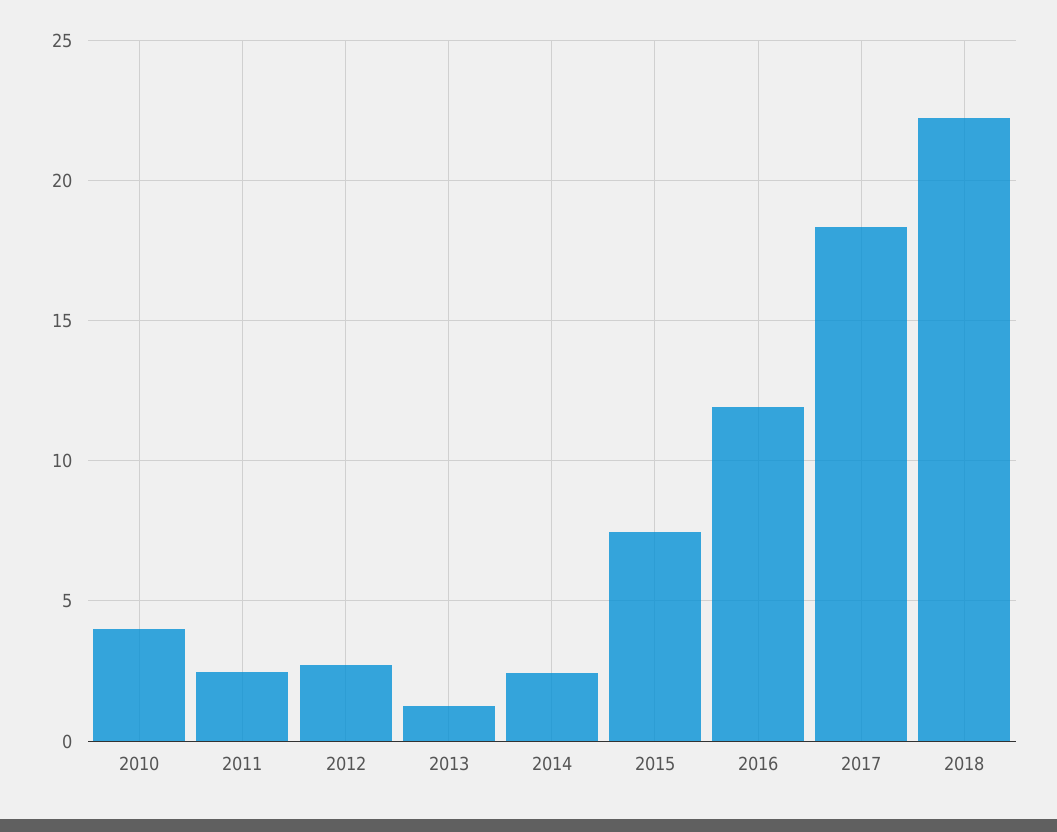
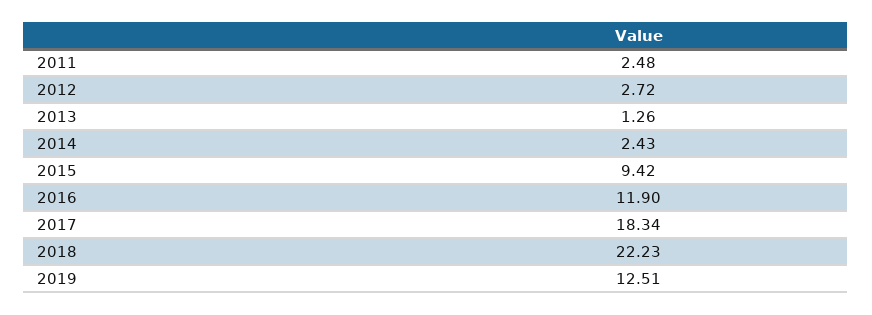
2010: 4 -> none
2015: 7.5 -> 9.42
2019: none -> 12.51

